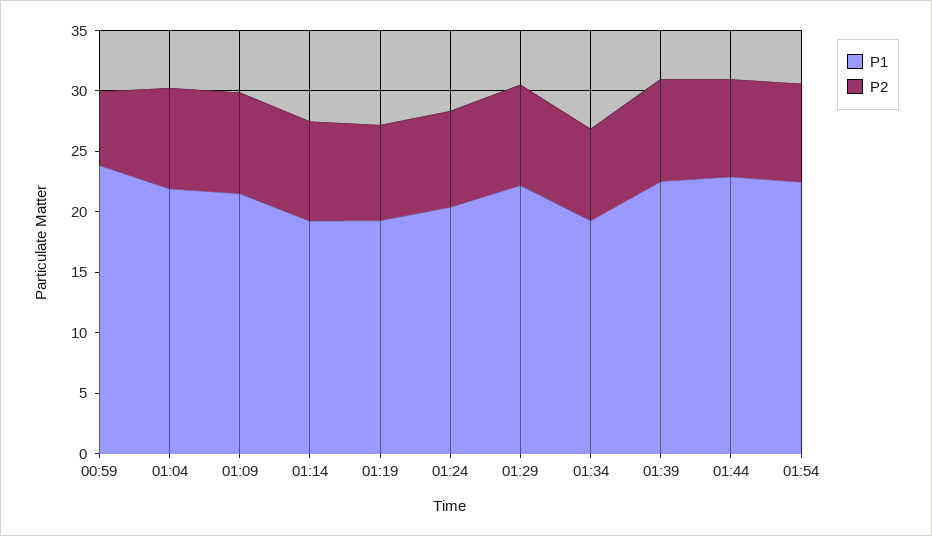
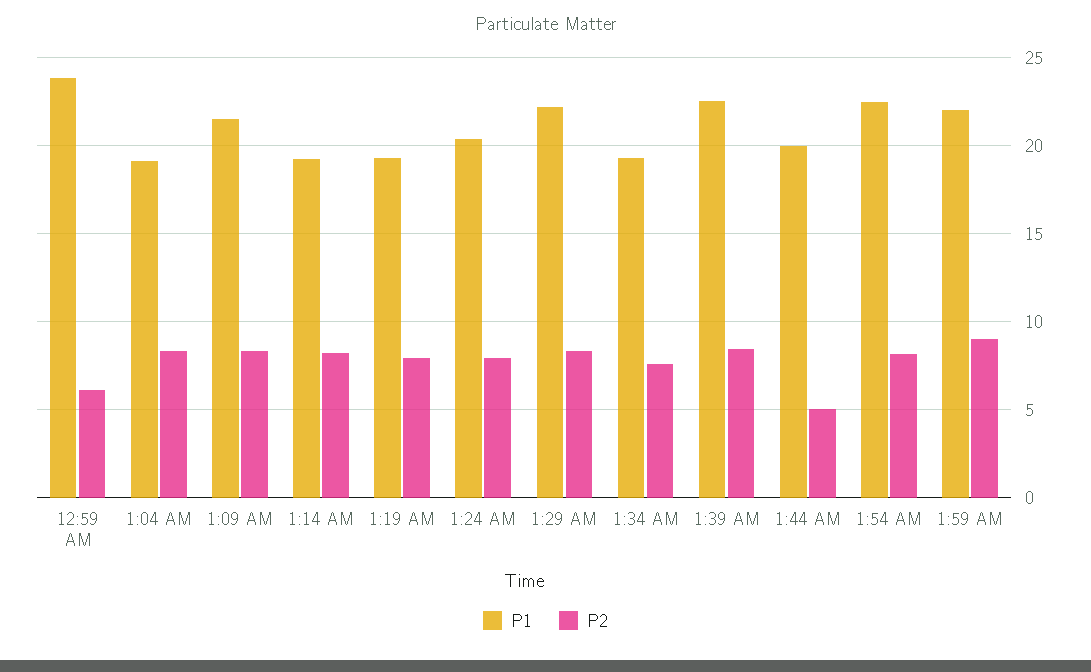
P1, 01:04: 22 -> 19
P1, 01:44: 23 -> 20
P2, 01:44: 8 -> 5
P1, 1:59 AM: none -> 22
P2, 1:59 AM: none -> 9

